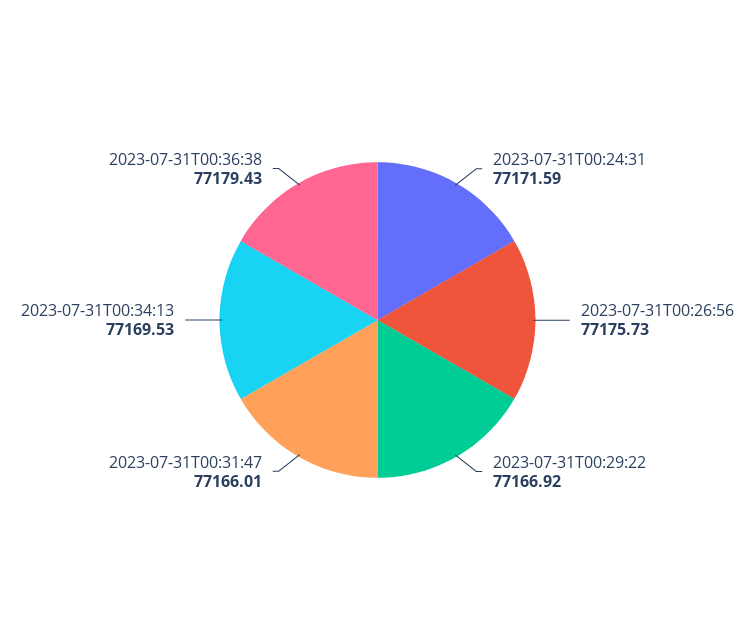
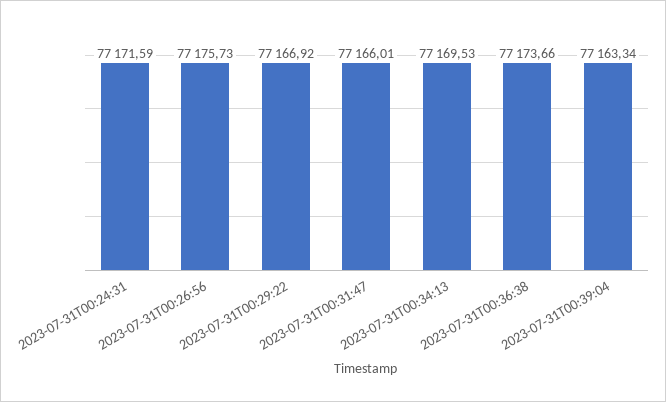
2023-07-31T00:36:38: 77179.43 -> 77173.66
2023-07-31T00:39:04: none -> 77163.34

